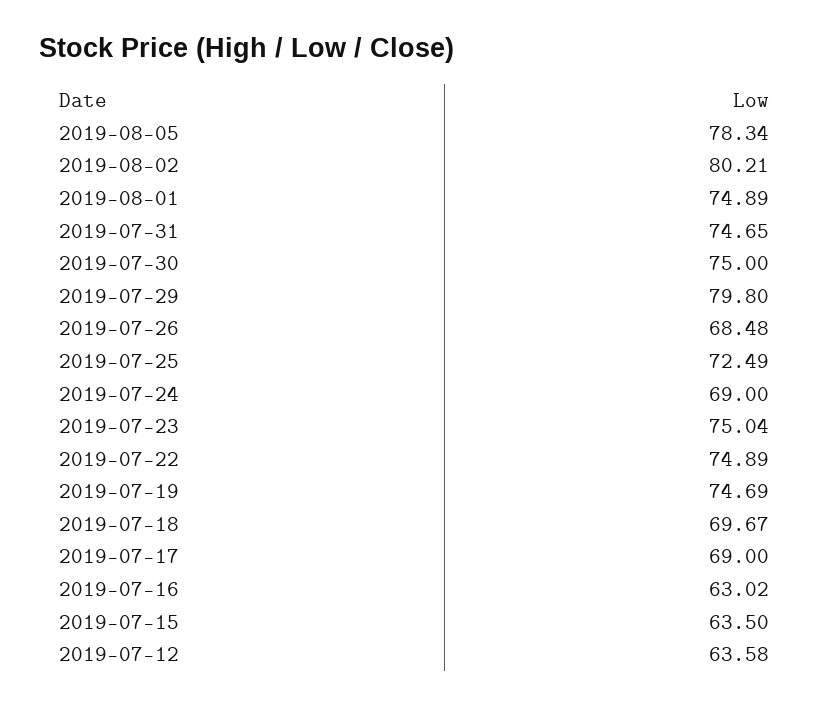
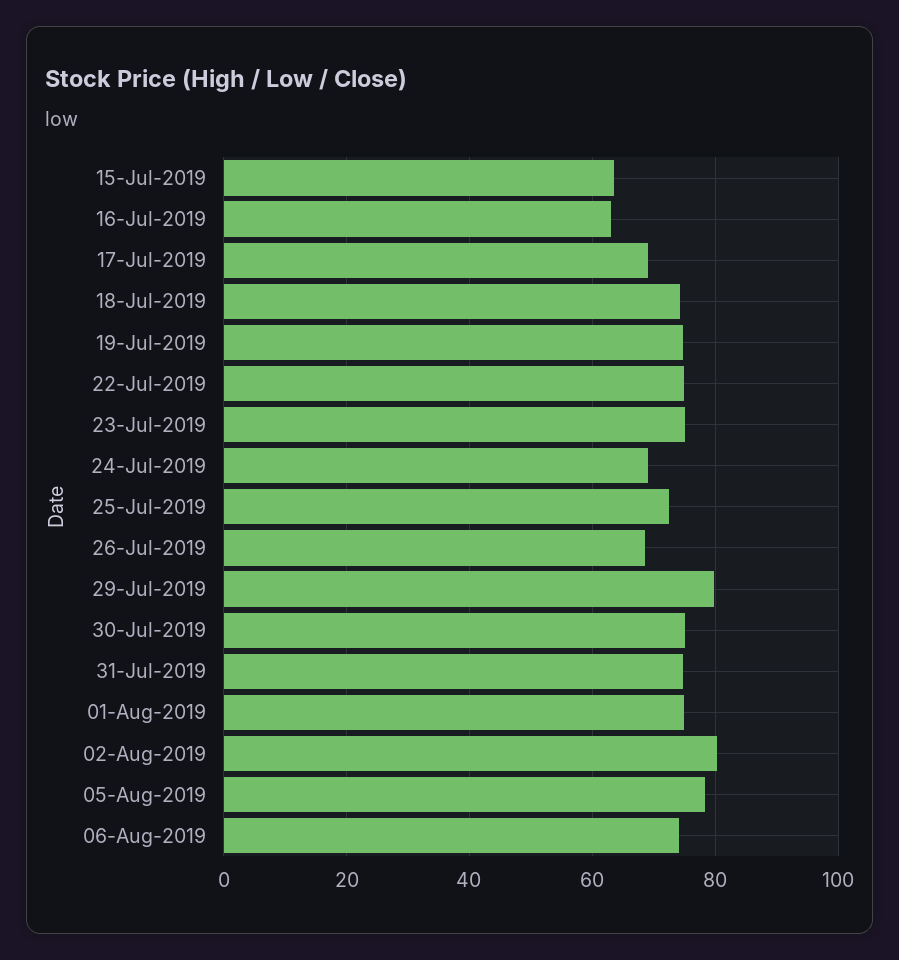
2019-07-18: 69.67 -> 74
2019-07-12: 63.58 -> none
06-Aug-2019: none -> 74

